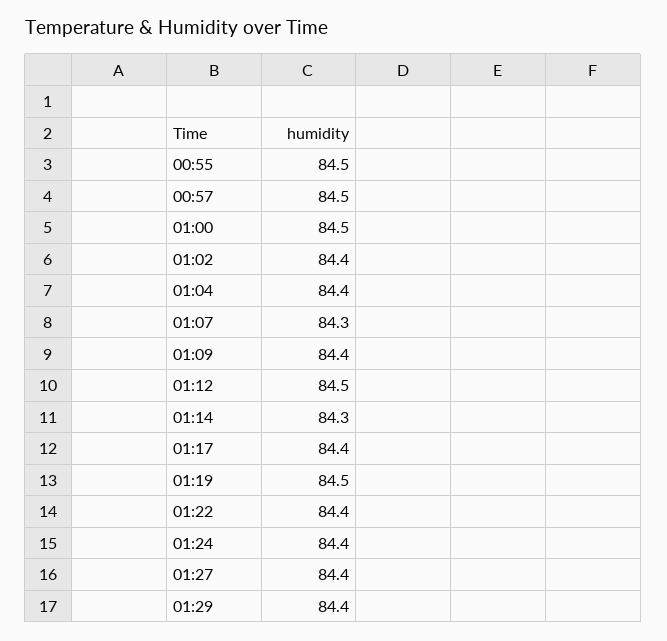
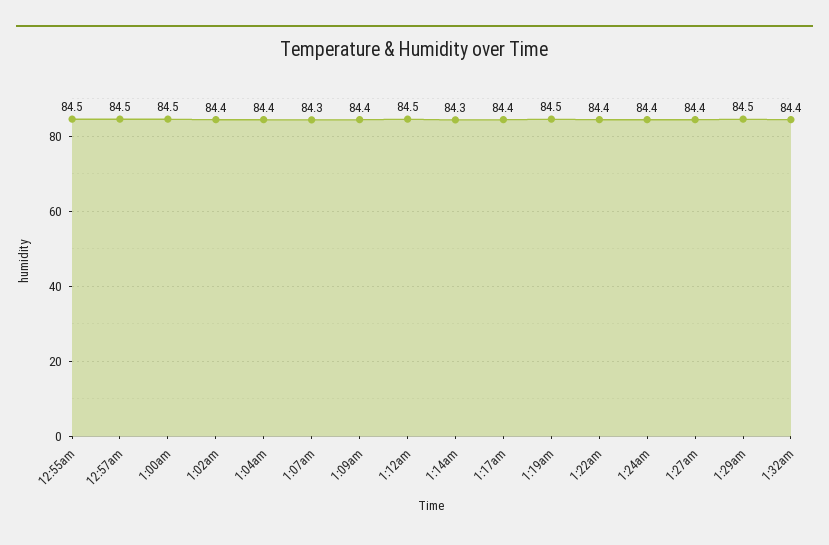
01:29: 84.4 -> 84.5
1:32am: none -> 84.4

